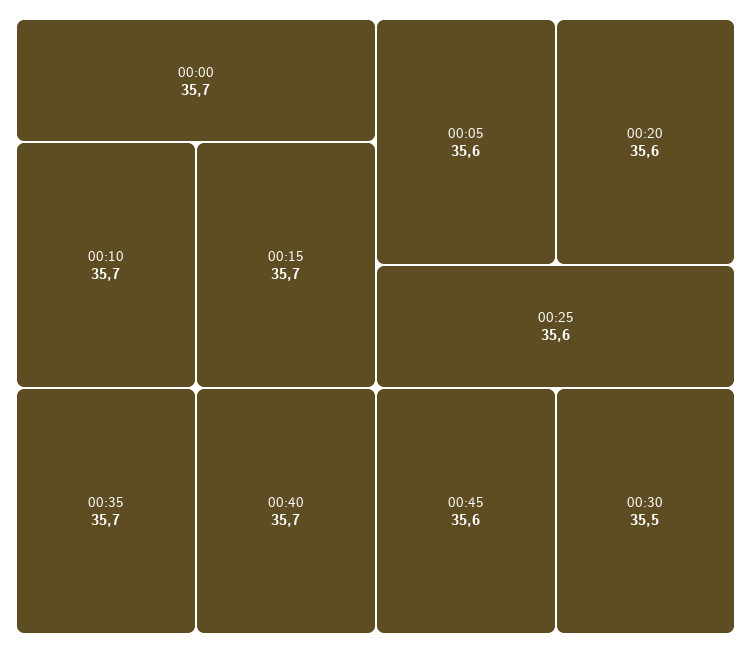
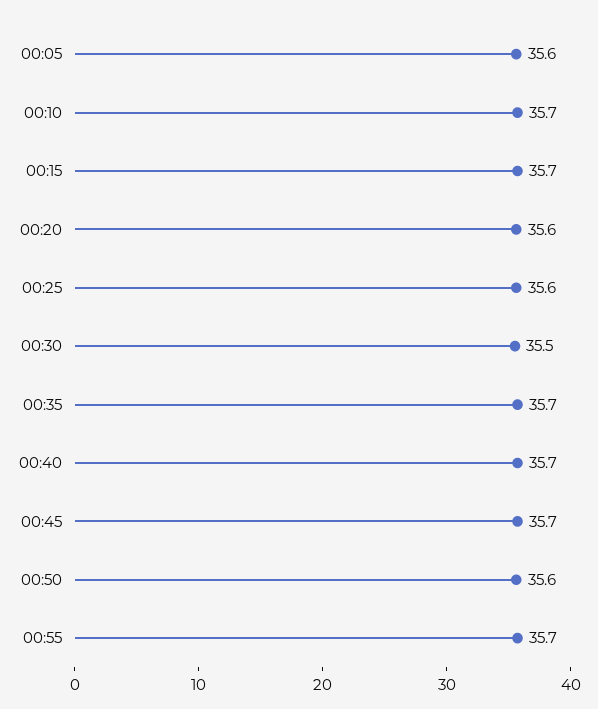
00:00: 35.7 -> none
00:45: 35.6 -> 35.7
00:50: none -> 35.6
00:55: none -> 35.7

